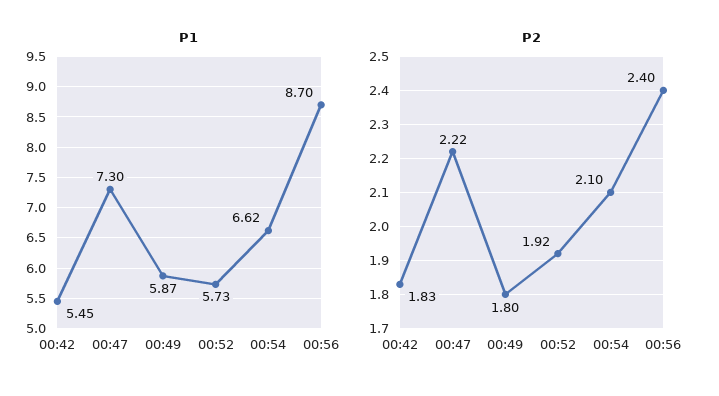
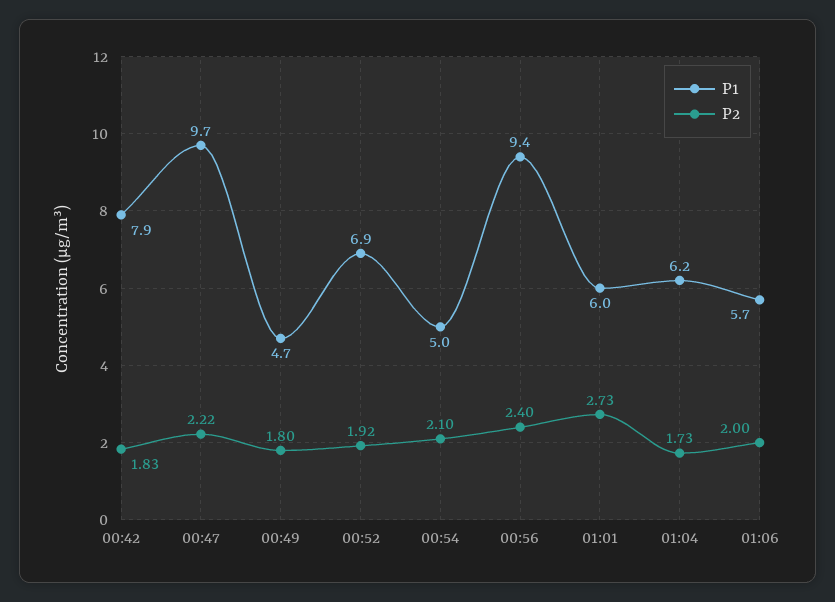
P1, 00:42: 5.45 -> 7.9
P1, 00:47: 7.3 -> 9.7
P1, 00:49: 5.87 -> 4.7
P1, 00:52: 5.73 -> 6.9
P1, 00:54: 6.62 -> 5
P1, 00:56: 8.7 -> 9.4
P1, 01:01: none -> 6
P2, 01:01: none -> 2.73
P1, 01:04: none -> 6.2
P2, 01:04: none -> 1.73
P1, 01:06: none -> 5.7
P2, 01:06: none -> 2

